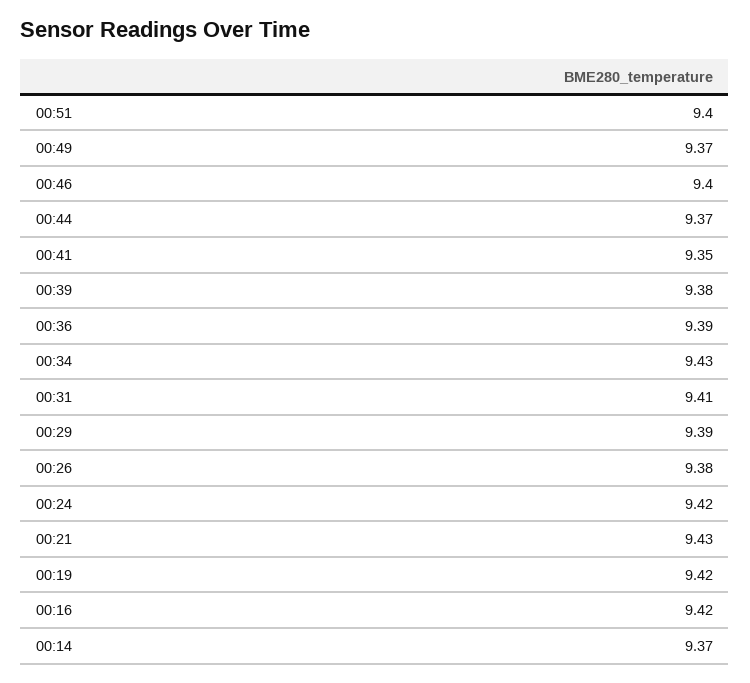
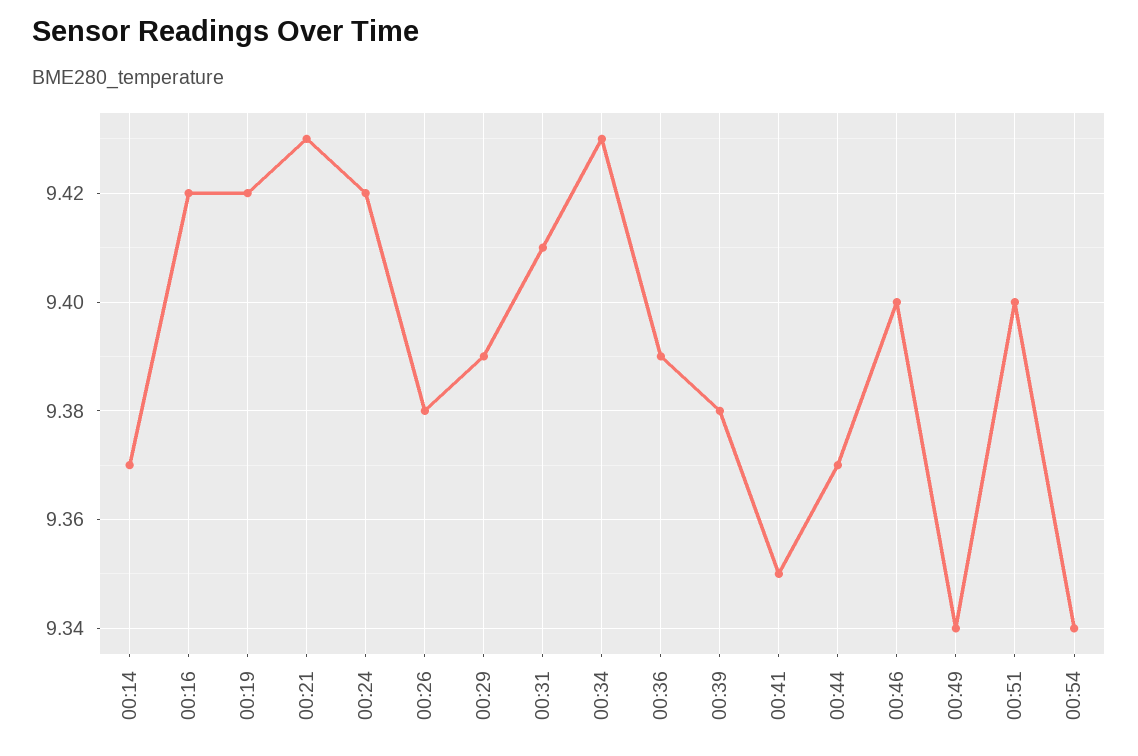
00:49: 9.37 -> 9.34
00:54: none -> 9.34

